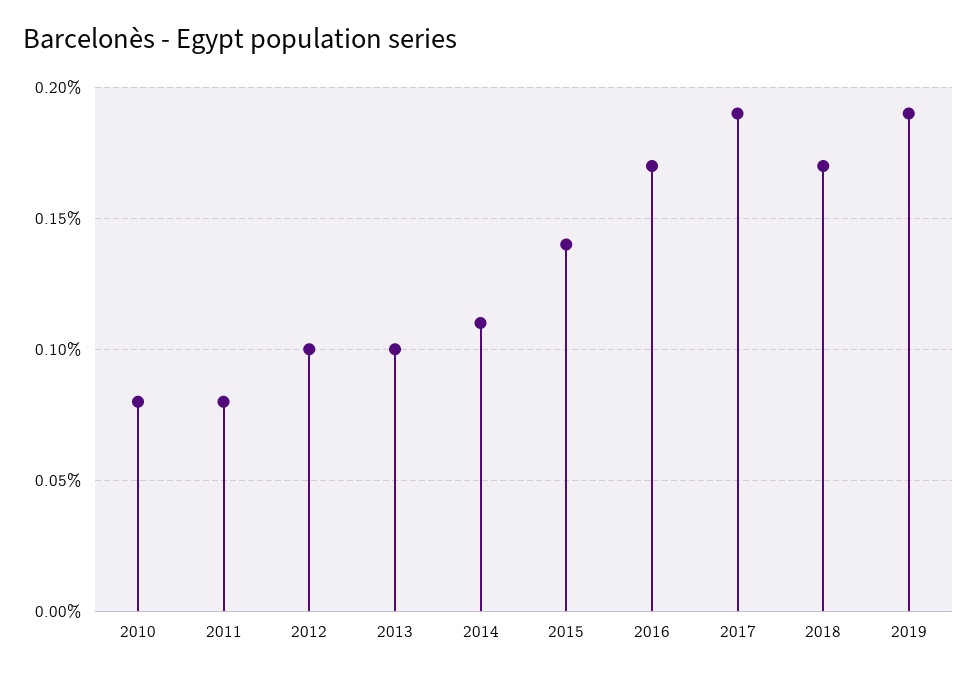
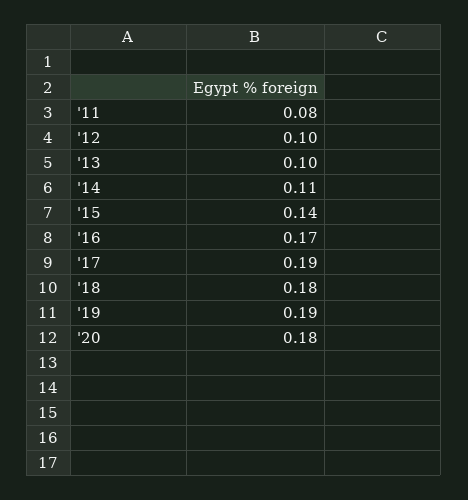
2010: 0.08 -> none
2018: 0.17 -> 0.18
'20: none -> 0.18

